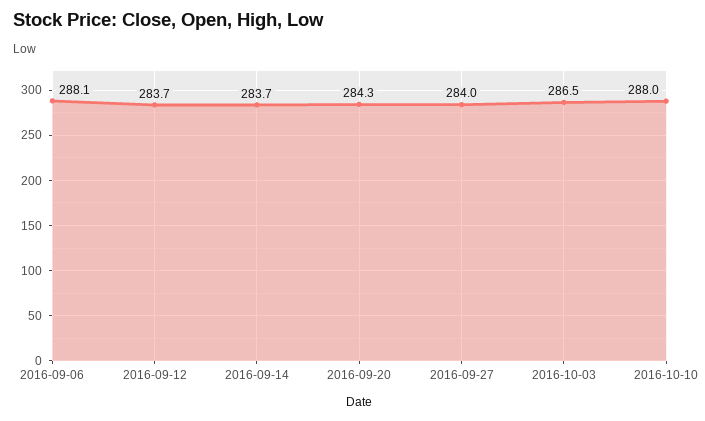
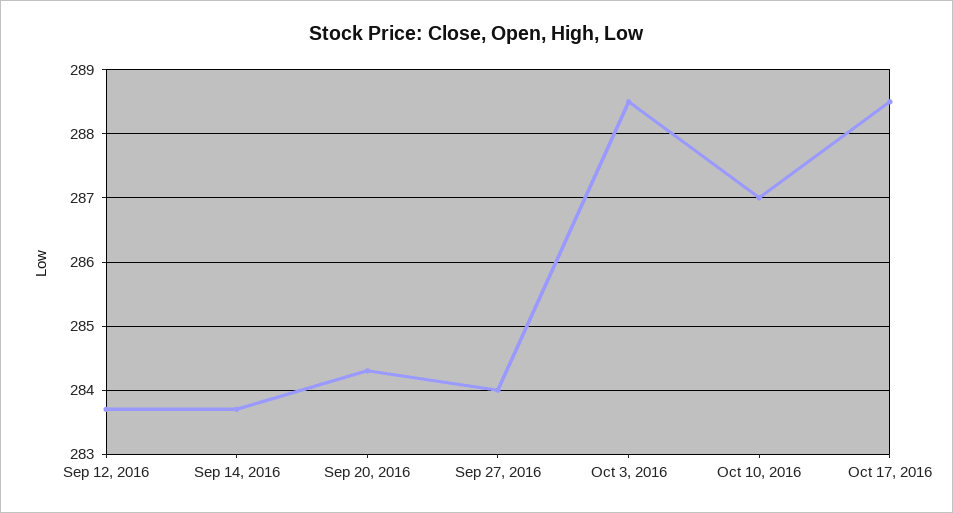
2016-09-06: 288.1 -> none
2016-10-03: 286.5 -> 288.5
2016-10-10: 288 -> 287
Oct 17, 2016: none -> 288.5

